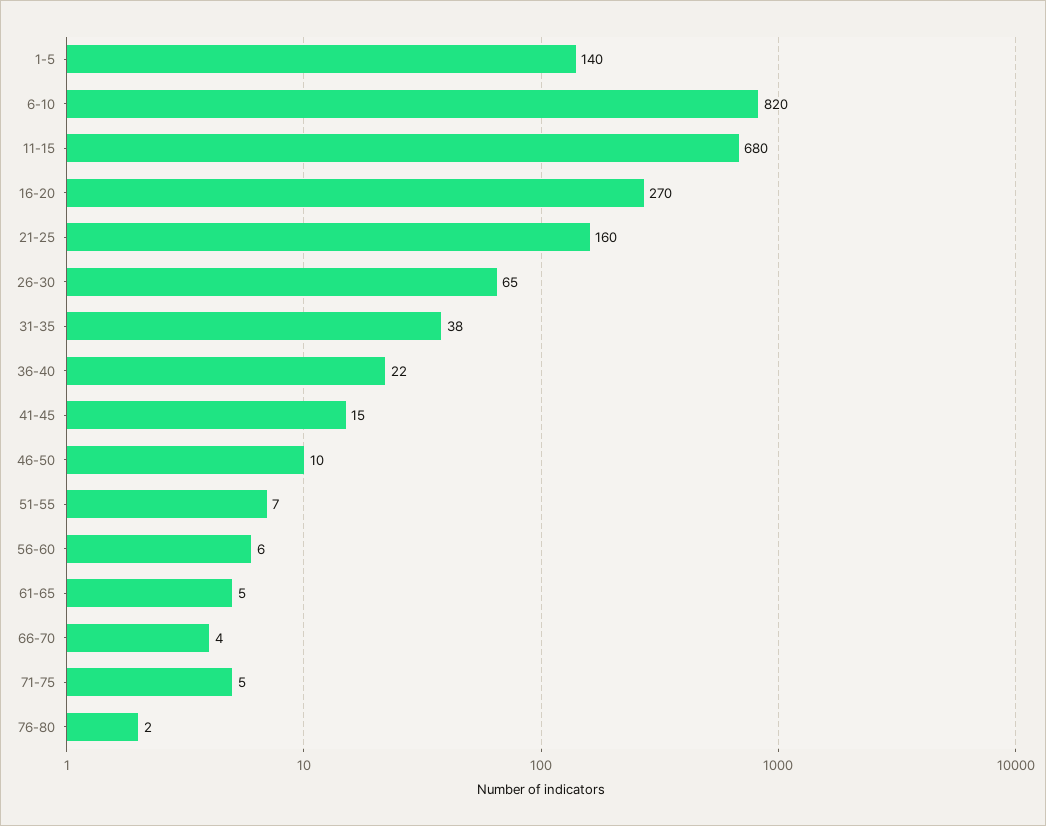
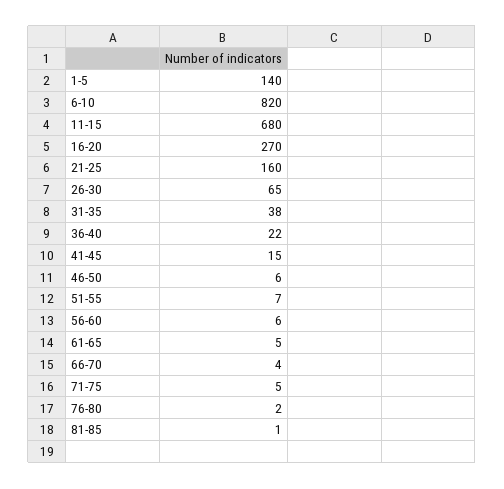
46-50: 10 -> 6
81-85: none -> 1

